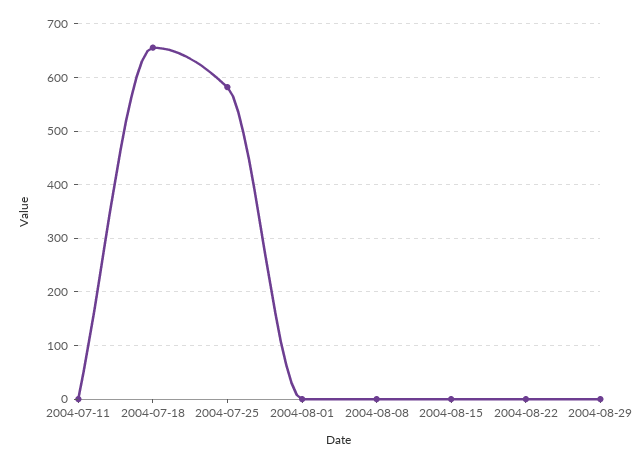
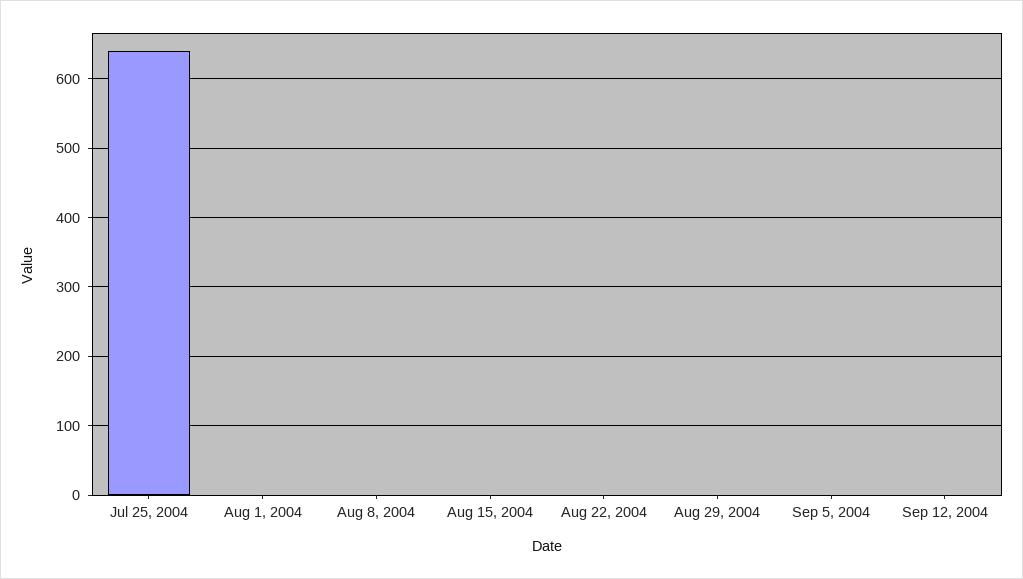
2004-07-11: 0 -> none
2004-07-18: 660 -> none
2004-07-25: 580 -> 640
Sep 5, 2004: none -> 0
Sep 12, 2004: none -> 0

